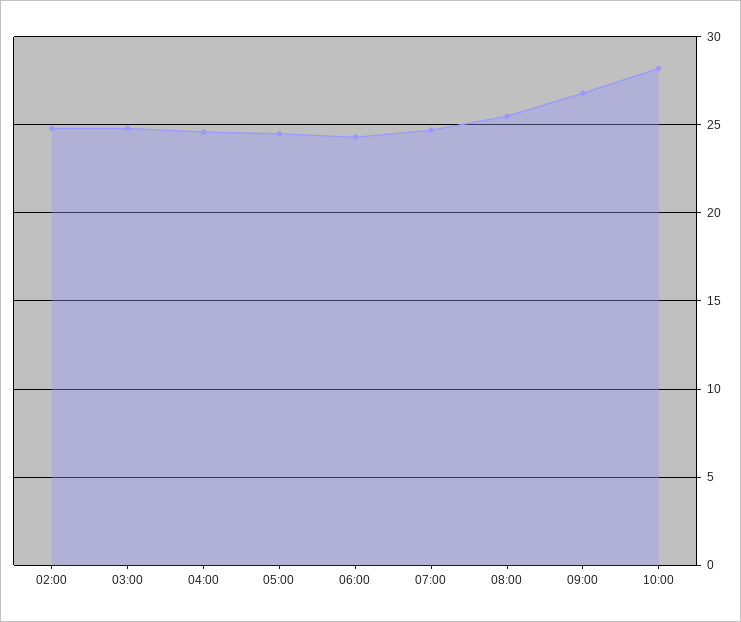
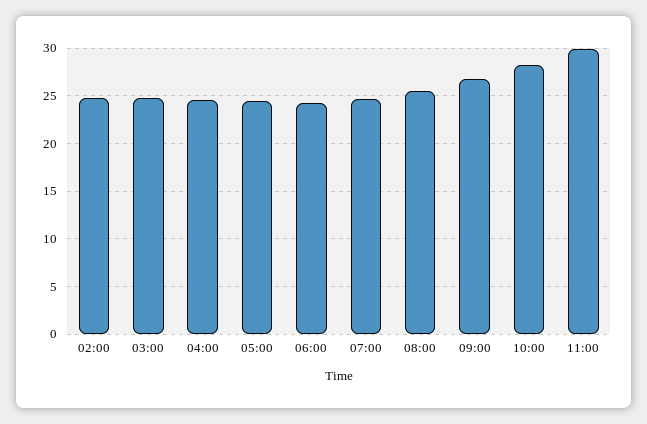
11:00: none -> 30

